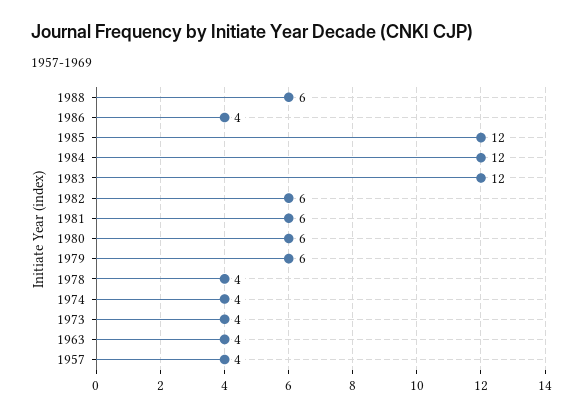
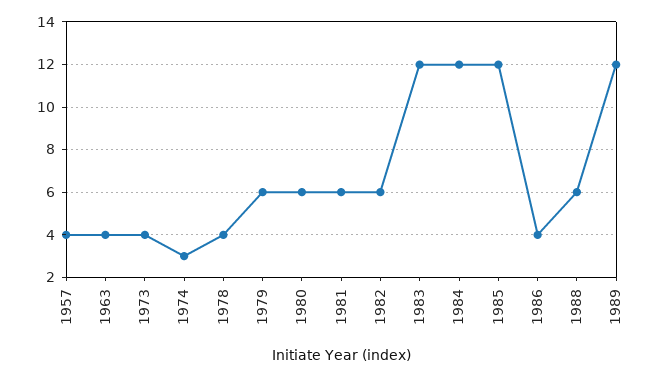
1974: 4 -> 3
1989: none -> 12

